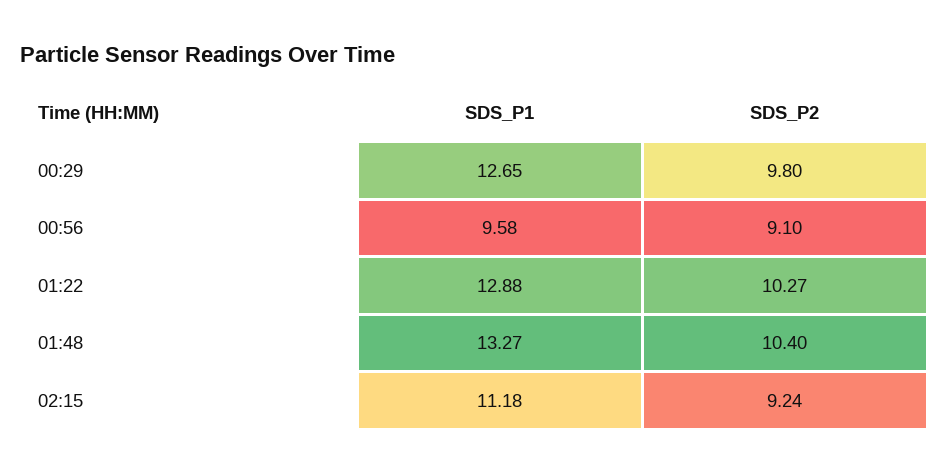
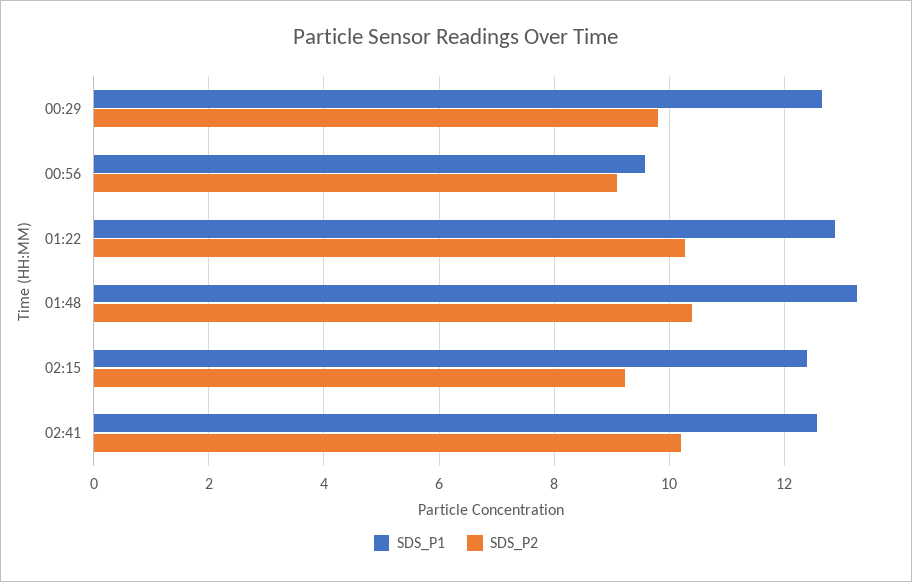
SDS_P1, 02:15: 11.18 -> 12.4
SDS_P1, 02:41: none -> 12.6
SDS_P2, 02:41: none -> 10.2

